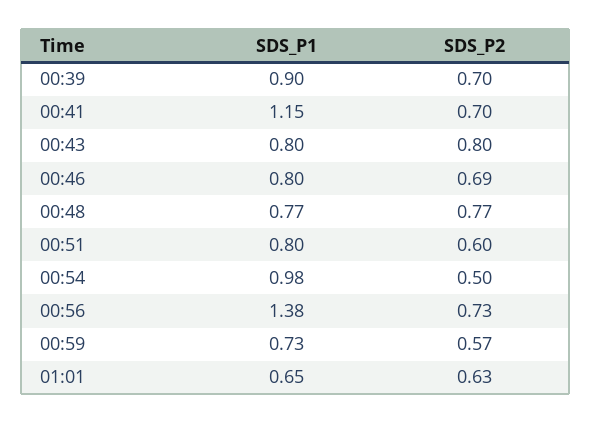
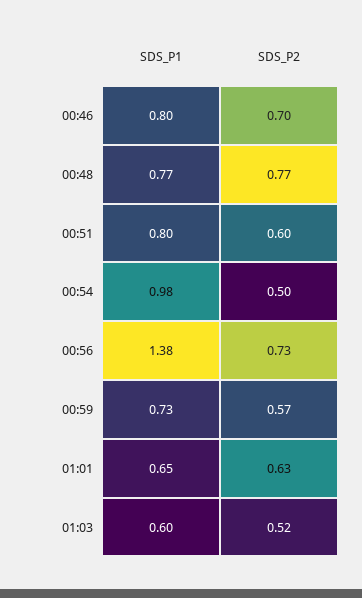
SDS_P1, 00:39: 0.9 -> none
SDS_P2, 00:39: 0.7 -> none
SDS_P1, 00:41: 1.15 -> none
SDS_P2, 00:41: 0.7 -> none
SDS_P1, 00:43: 0.8 -> none
SDS_P2, 00:43: 0.8 -> none
SDS_P2, 00:46: 0.69 -> 0.7
SDS_P1, 01:03: none -> 0.6
SDS_P2, 01:03: none -> 0.52

